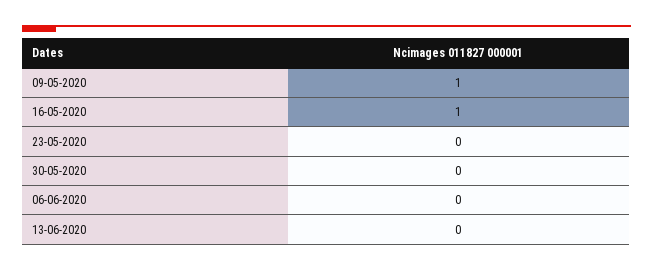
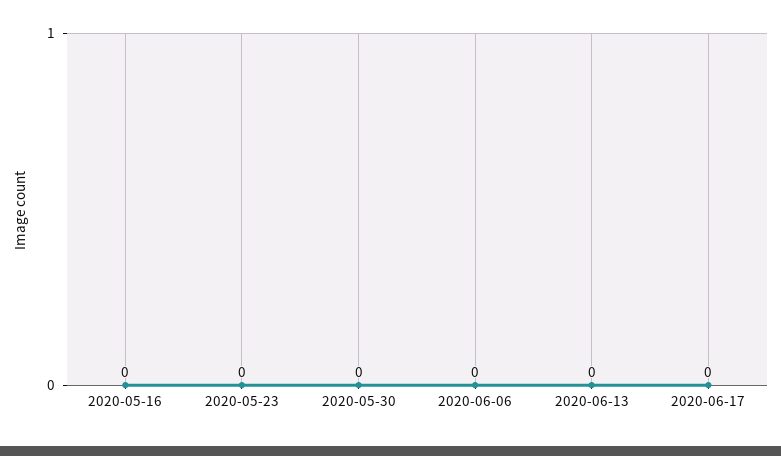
09-05-2020: 1 -> none
16-05-2020: 1 -> 0
2020-06-17: none -> 0

